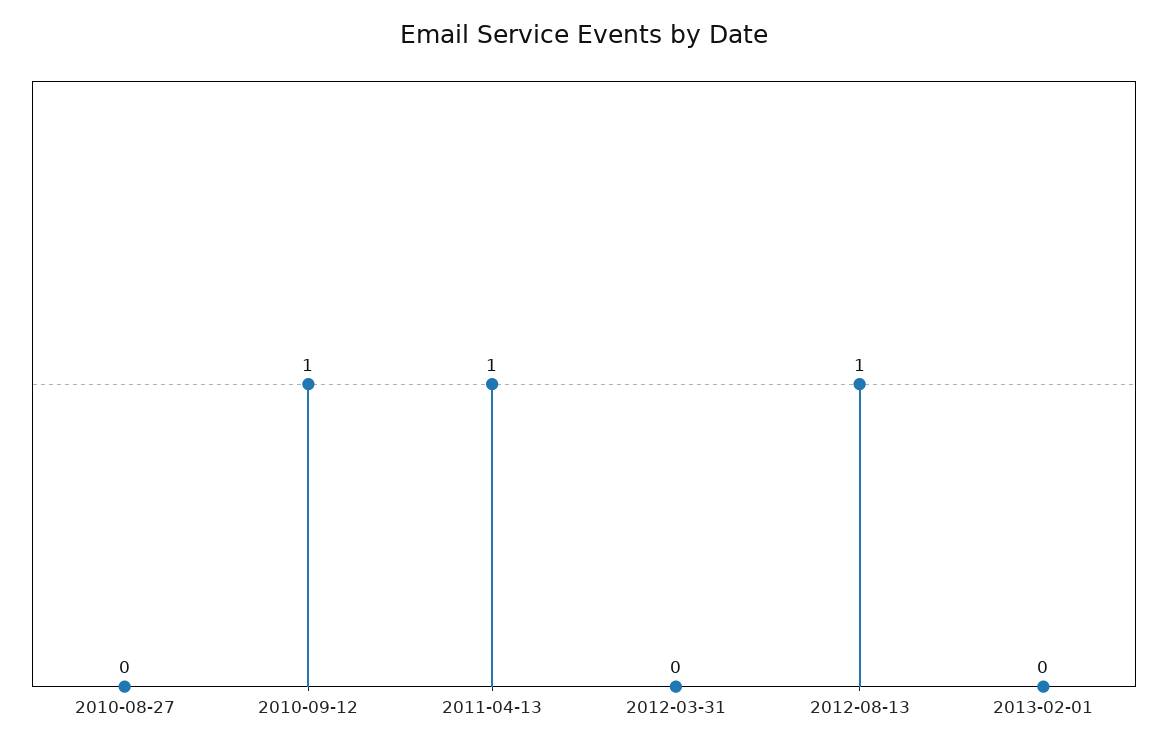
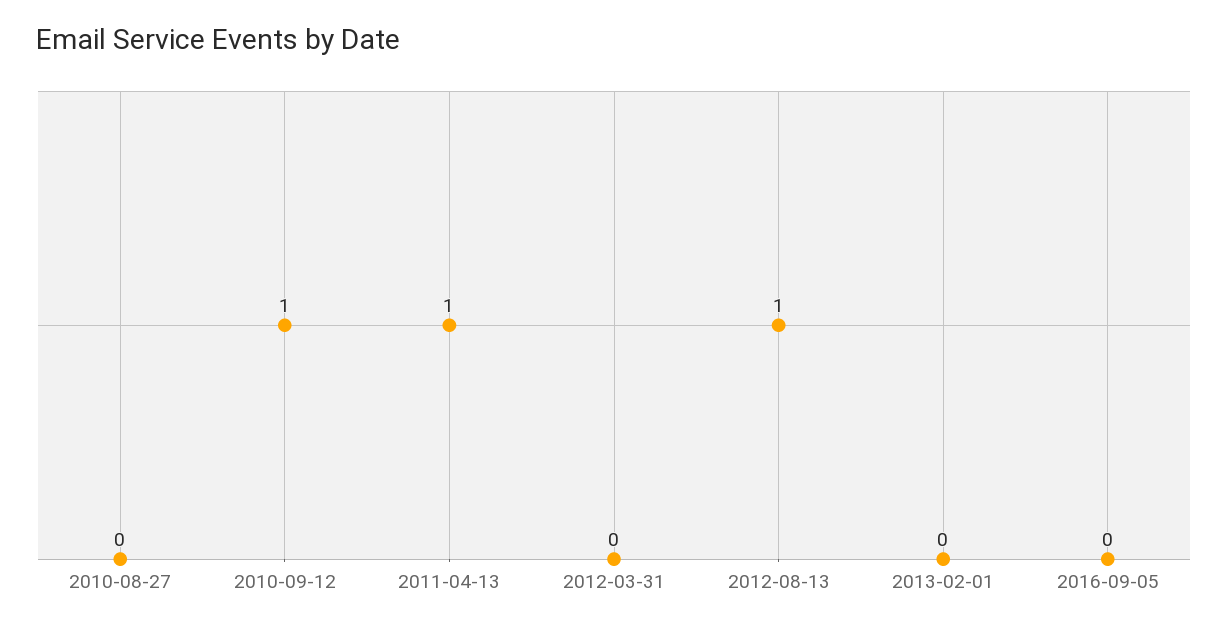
2016-09-05: none -> 0

